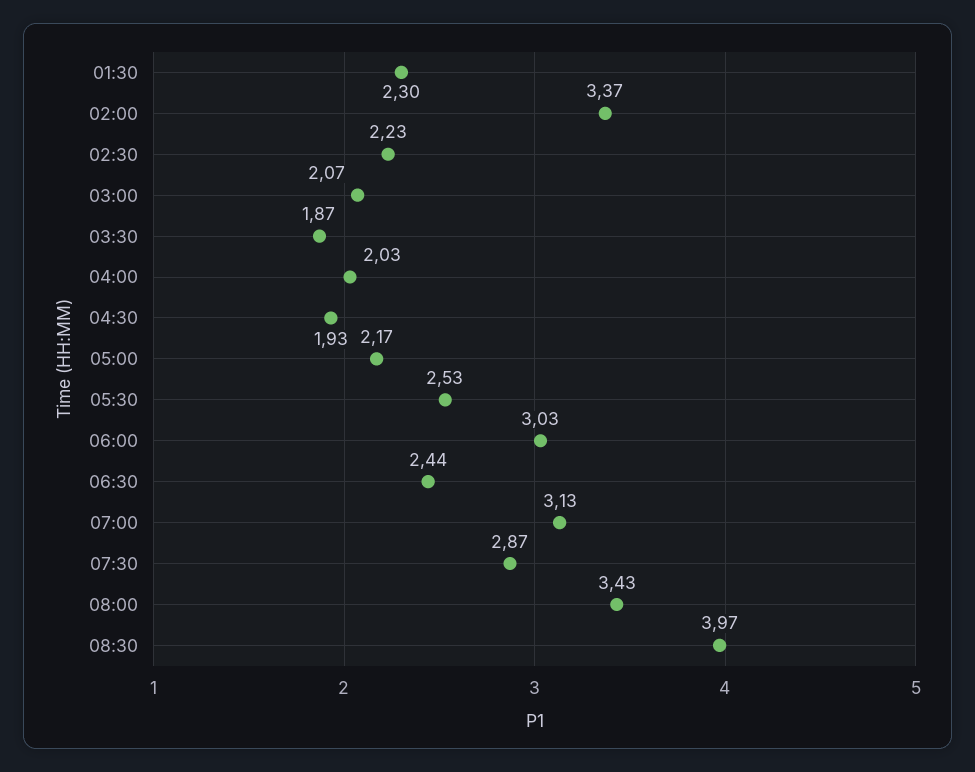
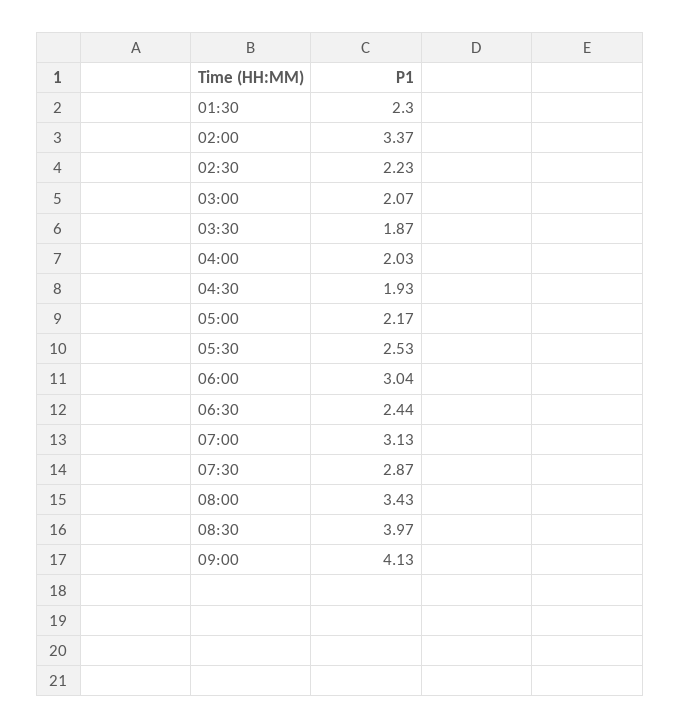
06:00: 3.03 -> 3.04
09:00: none -> 4.13

